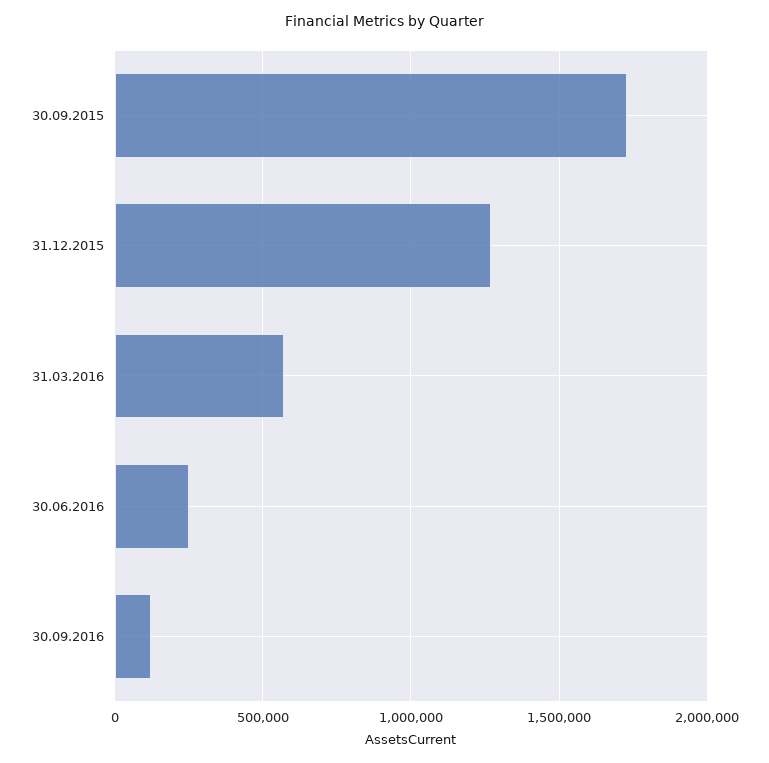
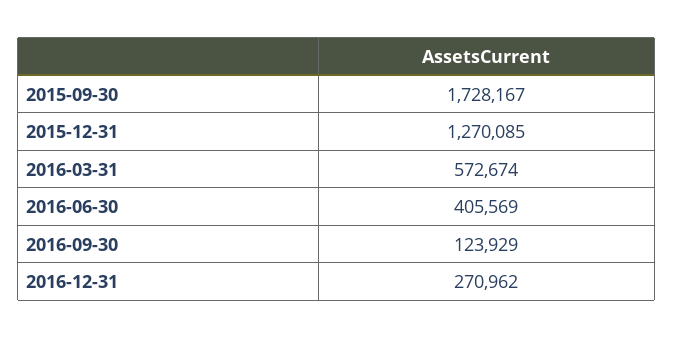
30.06.2016: 250000 -> 405569
2016-12-31: none -> 270962

